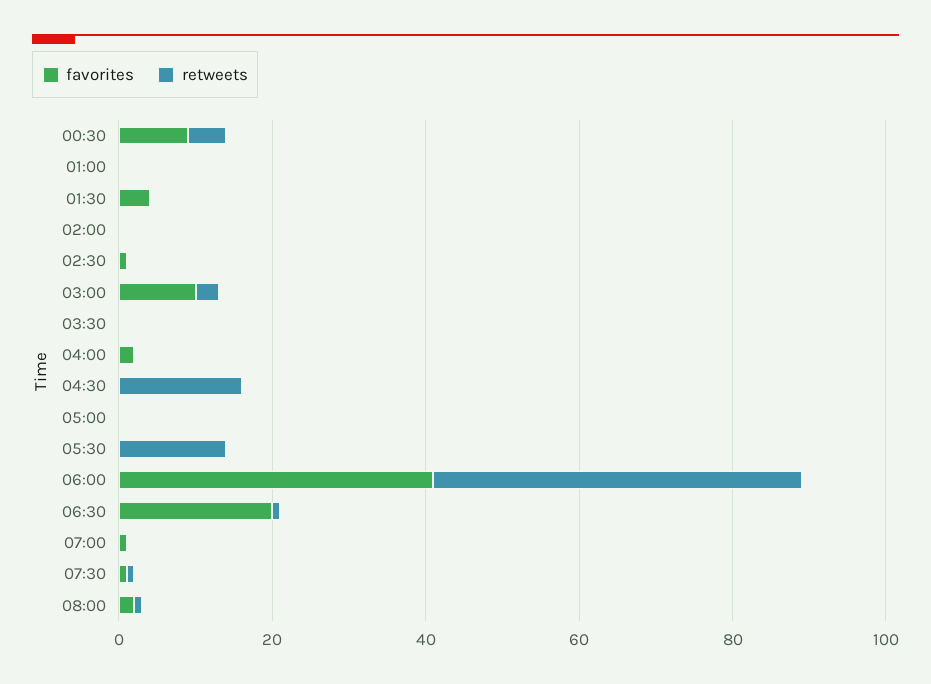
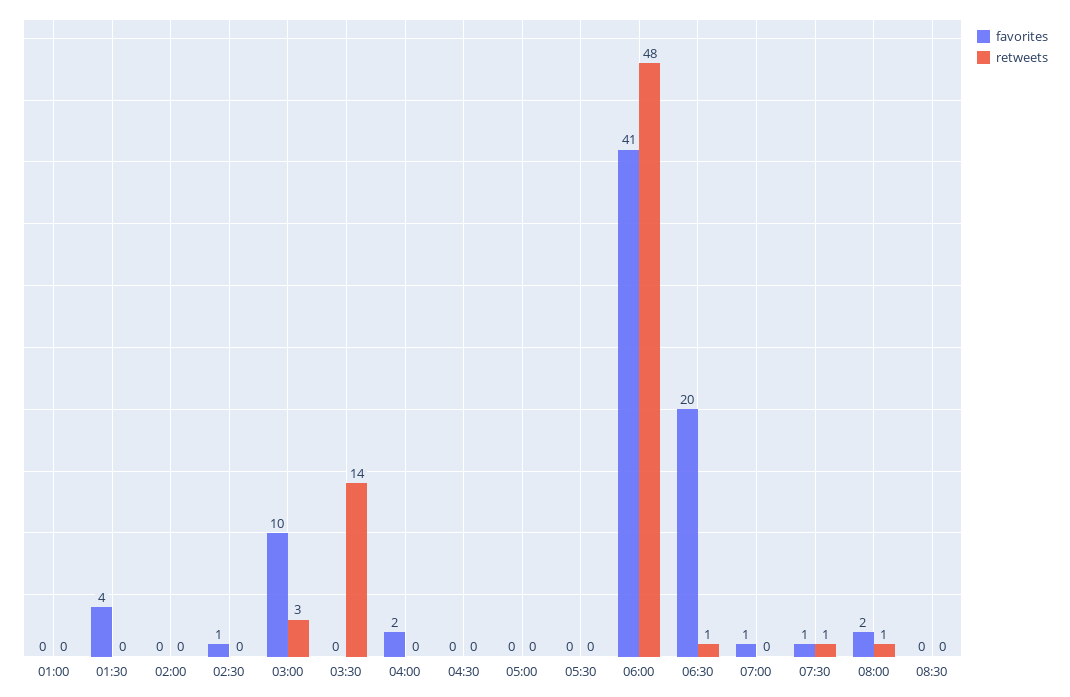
favorites, 00:30: 10 -> none
retweets, 00:30: 5 -> none
retweets, 03:30: 0 -> 14
retweets, 04:30: 15 -> 0
retweets, 05:30: 15 -> 0
favorites, 08:30: none -> 0
retweets, 08:30: none -> 0

